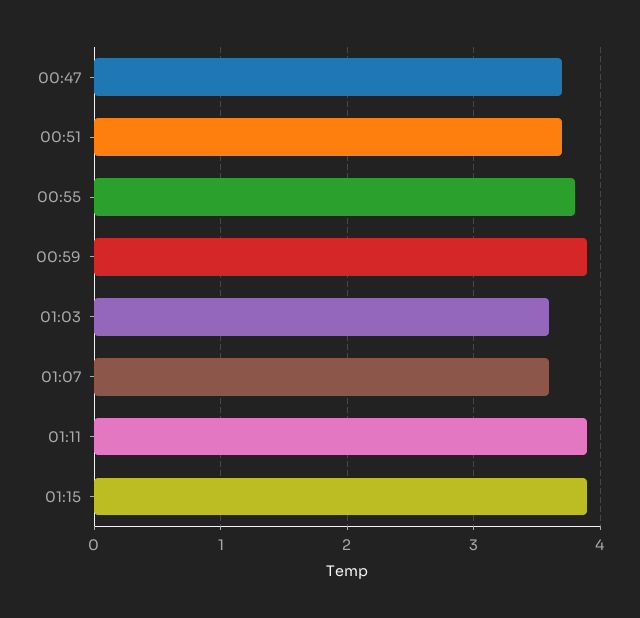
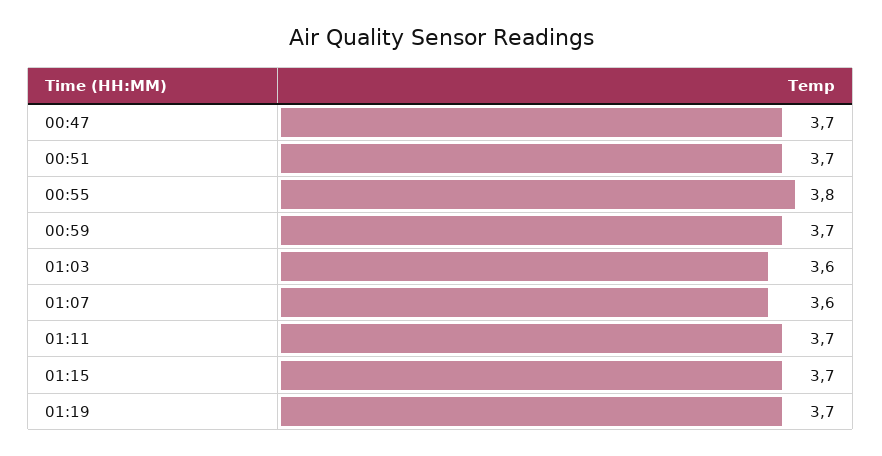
00:59: 3.9 -> 3.7
01:11: 3.9 -> 3.7
01:15: 3.9 -> 3.7
01:19: none -> 3.7

